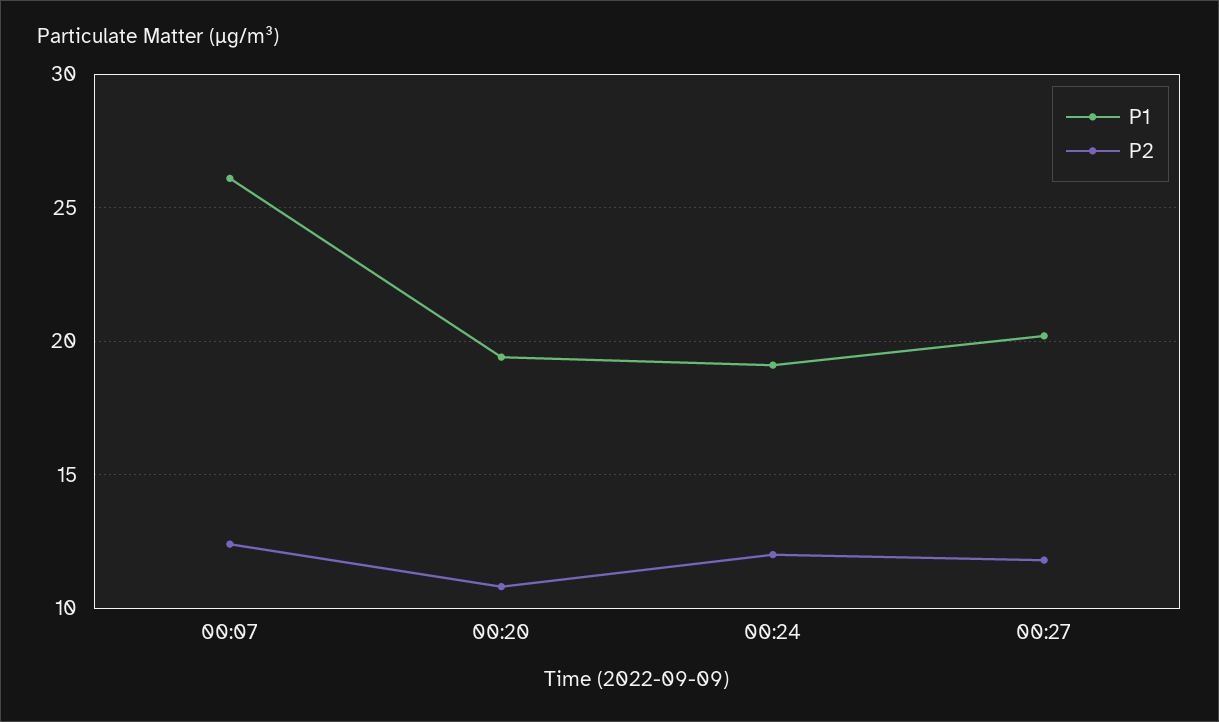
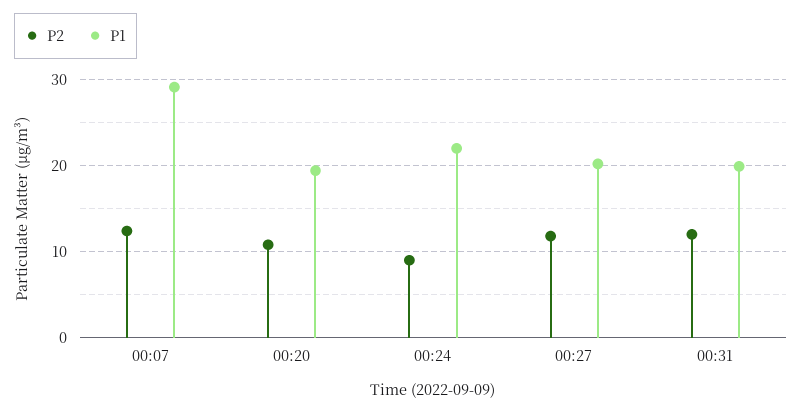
P1, 00:07: 26 -> 29
P1, 00:24: 19 -> 22
P2, 00:24: 12 -> 9
P2, 00:31: none -> 12
P1, 00:31: none -> 20

